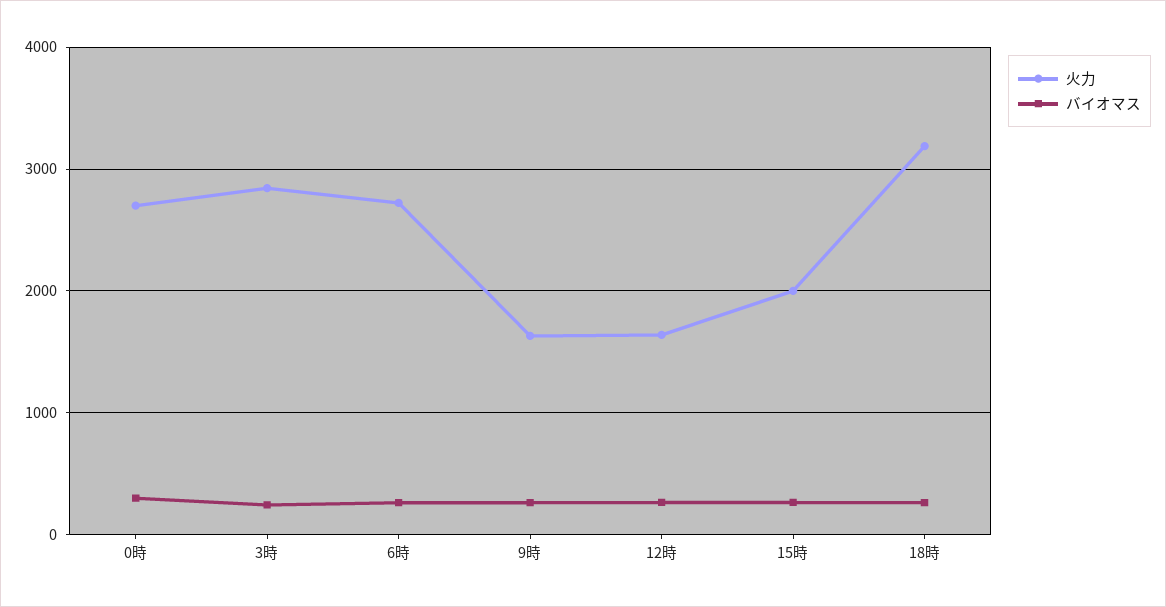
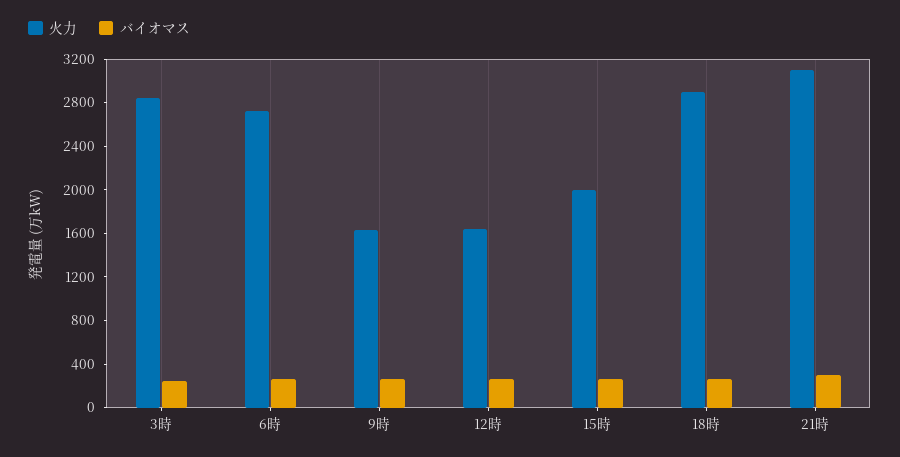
火力, 0時: 2700 -> none
バイオマス, 0時: 300 -> none
火力, 18時: 3200 -> 2900
火力, 21時: none -> 3100
バイオマス, 21時: none -> 300

